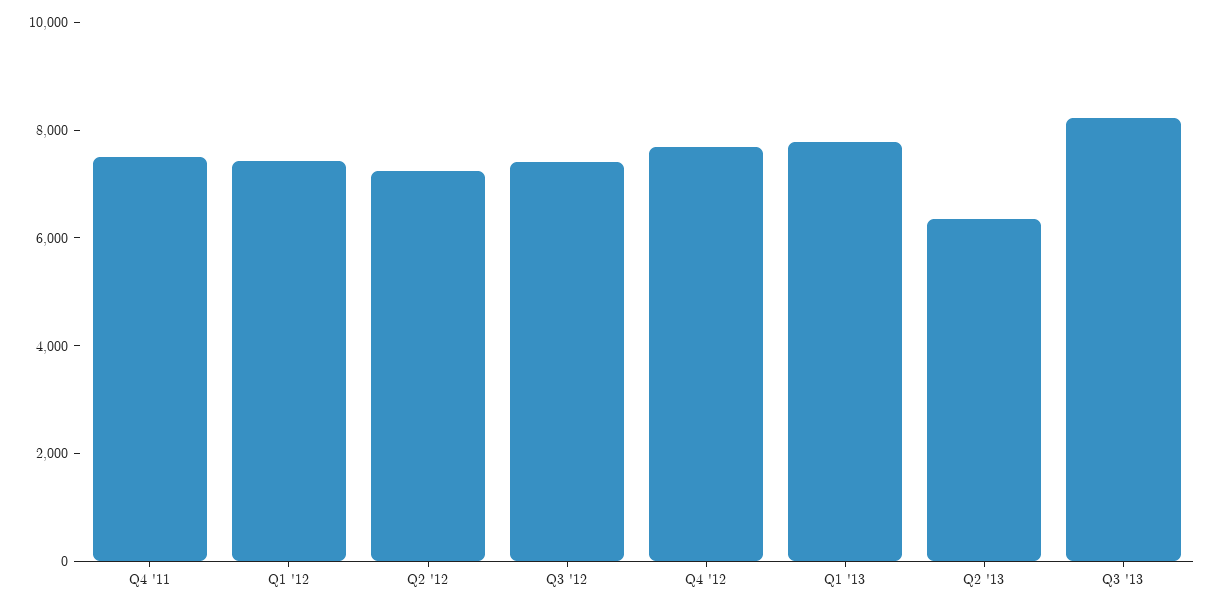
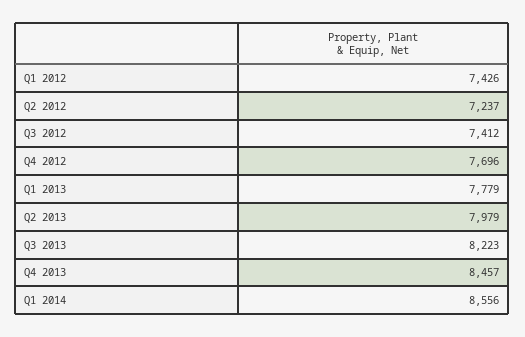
Q4 '11: 7500 -> none
Q2 '13: 6500 -> 7979
Q4 2013: none -> 8457
Q1 2014: none -> 8556

